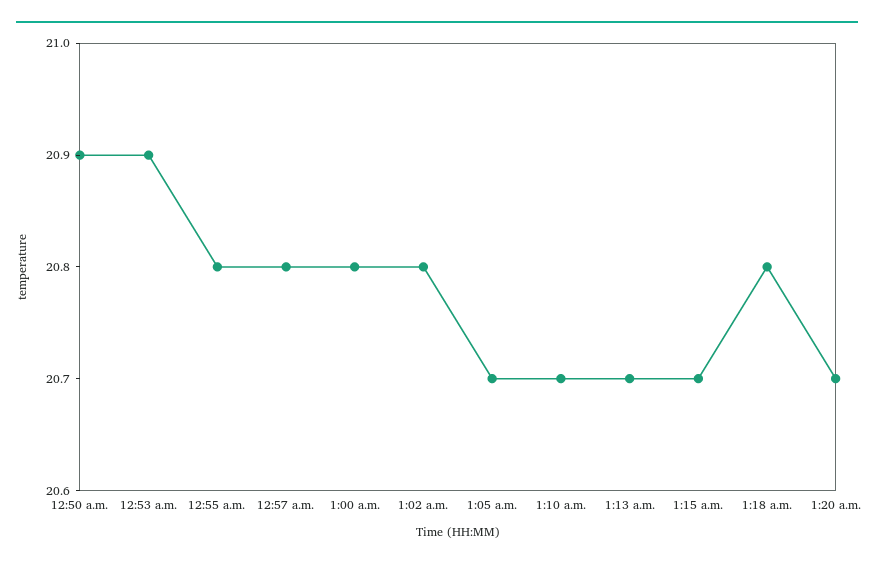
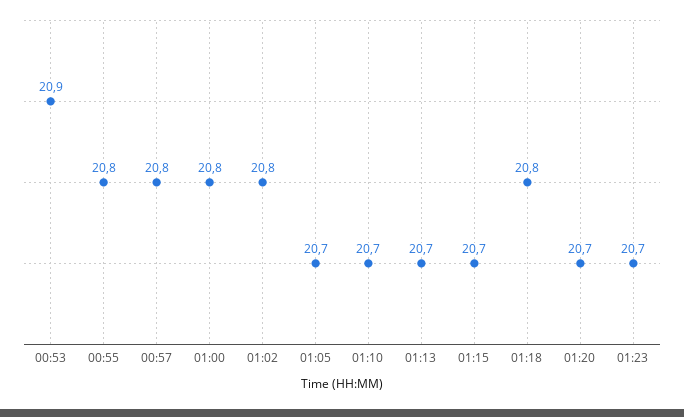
12:50 a.m.: 20.9 -> none
01:23: none -> 20.7

